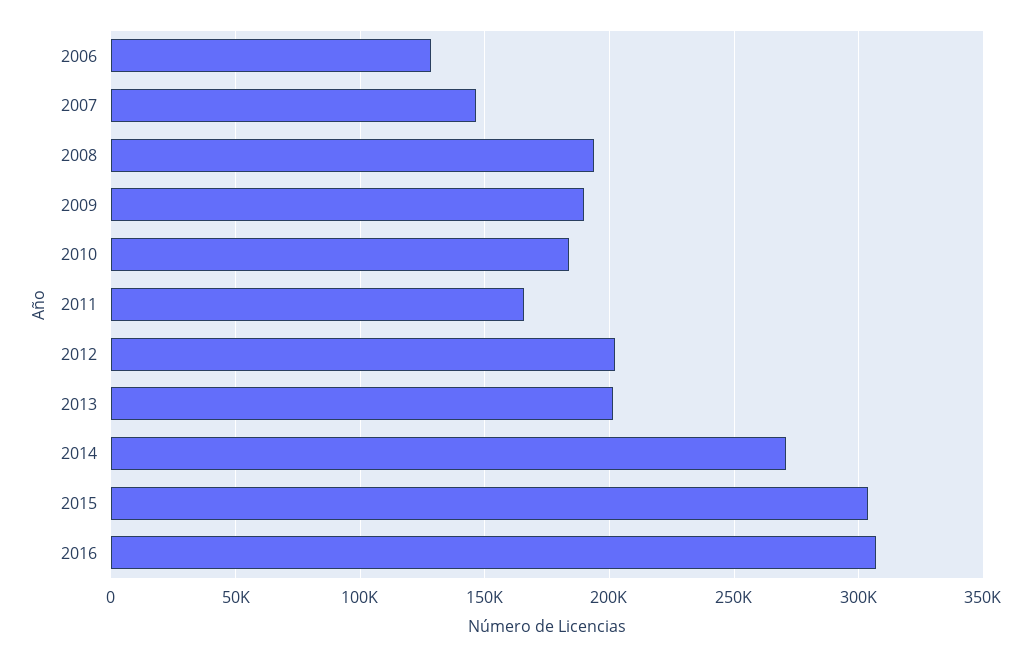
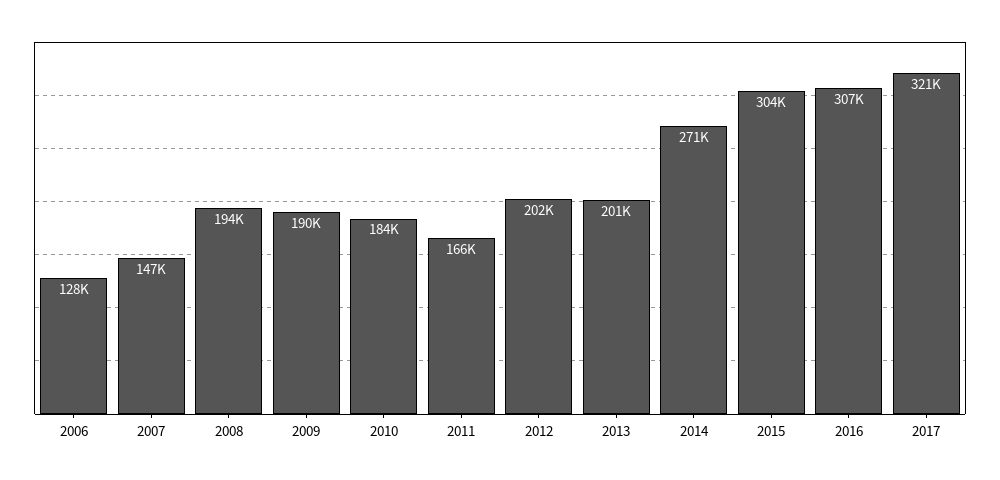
2017: none -> 321000

